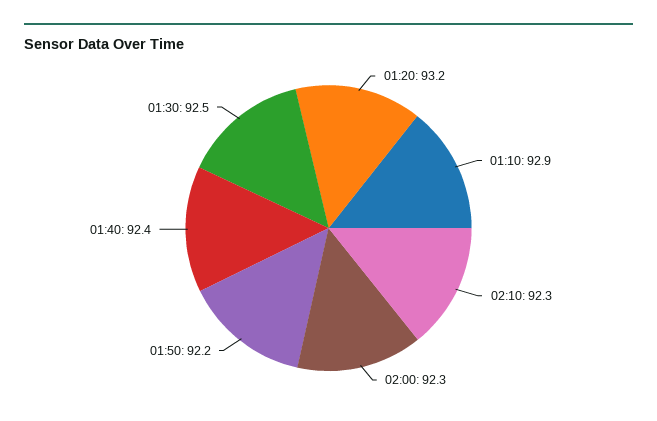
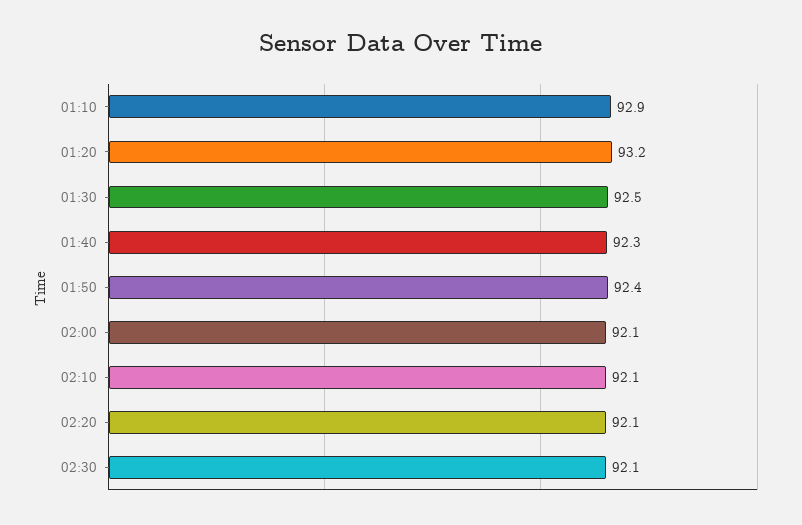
02:10: 92.3 -> 92.1
02:00: 92.3 -> 92.1
01:50: 92.2 -> 92.4
01:40: 92.4 -> 92.3
02:20: none -> 92.1
02:30: none -> 92.1

